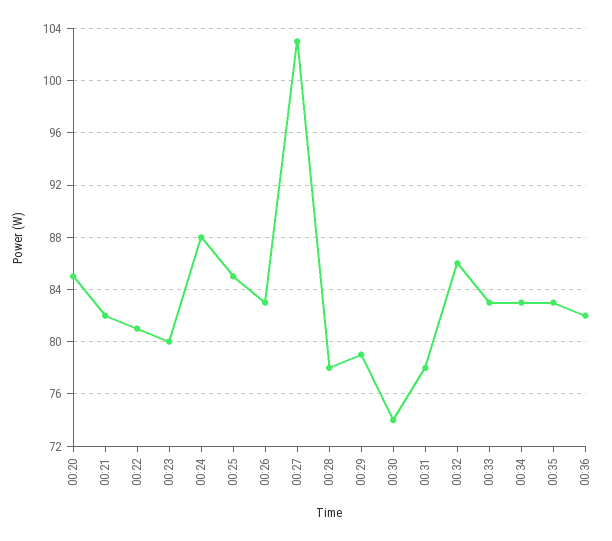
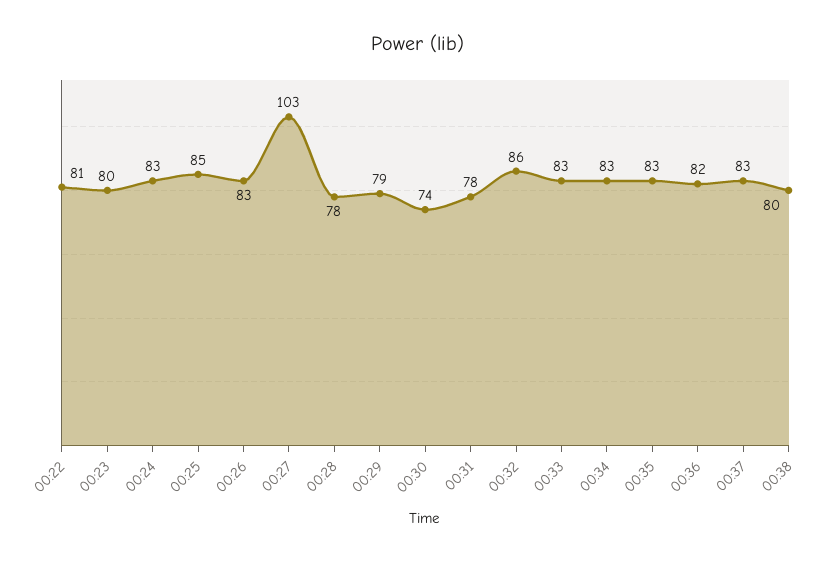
00:20: 85 -> none
00:21: 82 -> none
00:24: 88 -> 83
00:37: none -> 83
00:38: none -> 80

